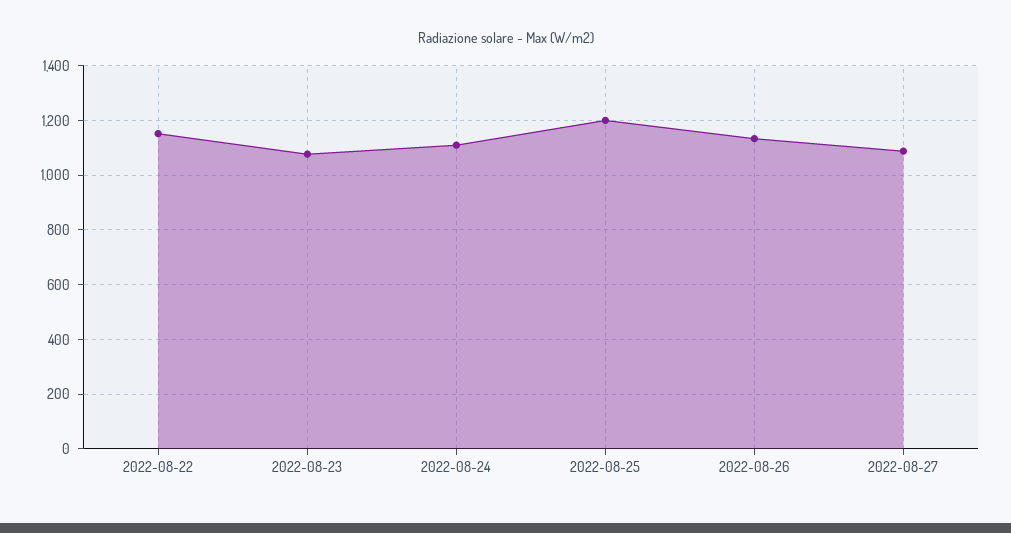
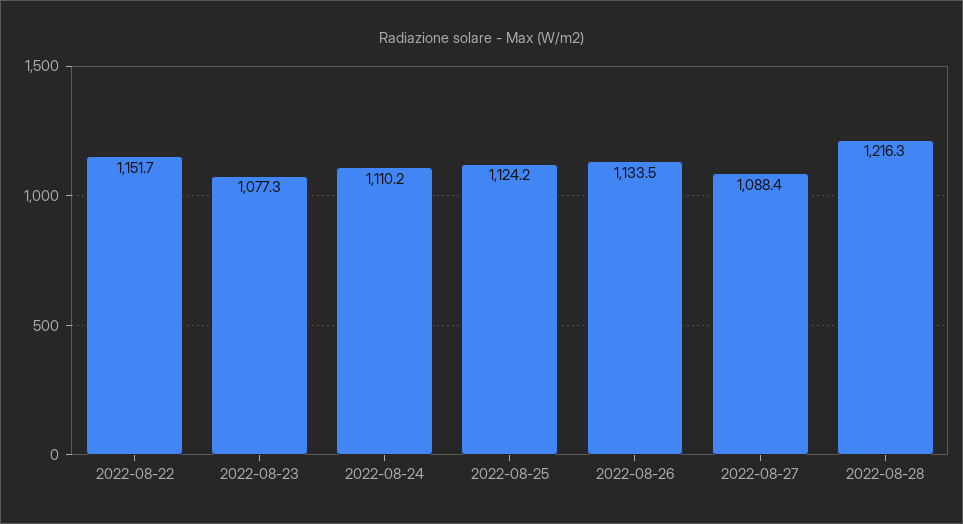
2022-08-25: 1200 -> 1124.2
2022-08-28: none -> 1216.3

